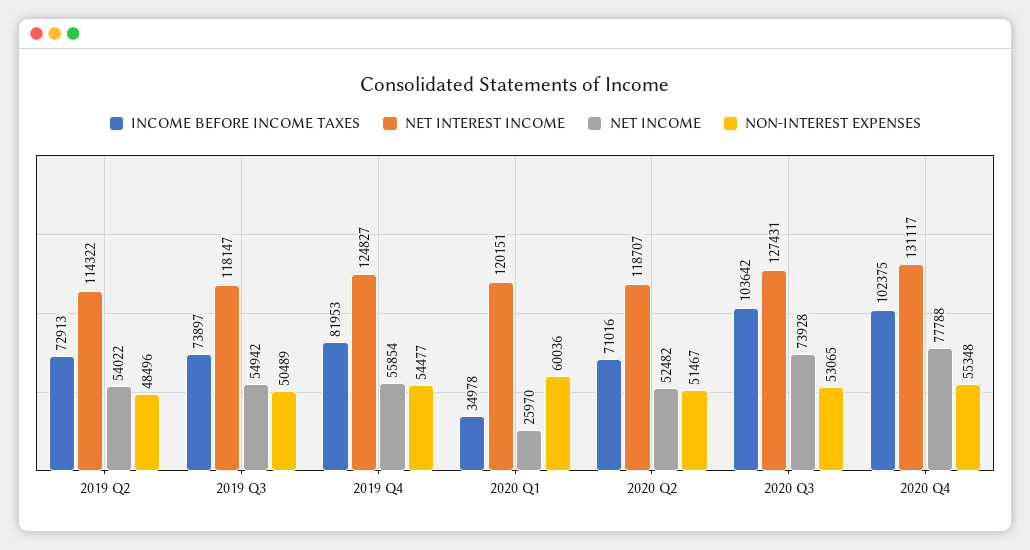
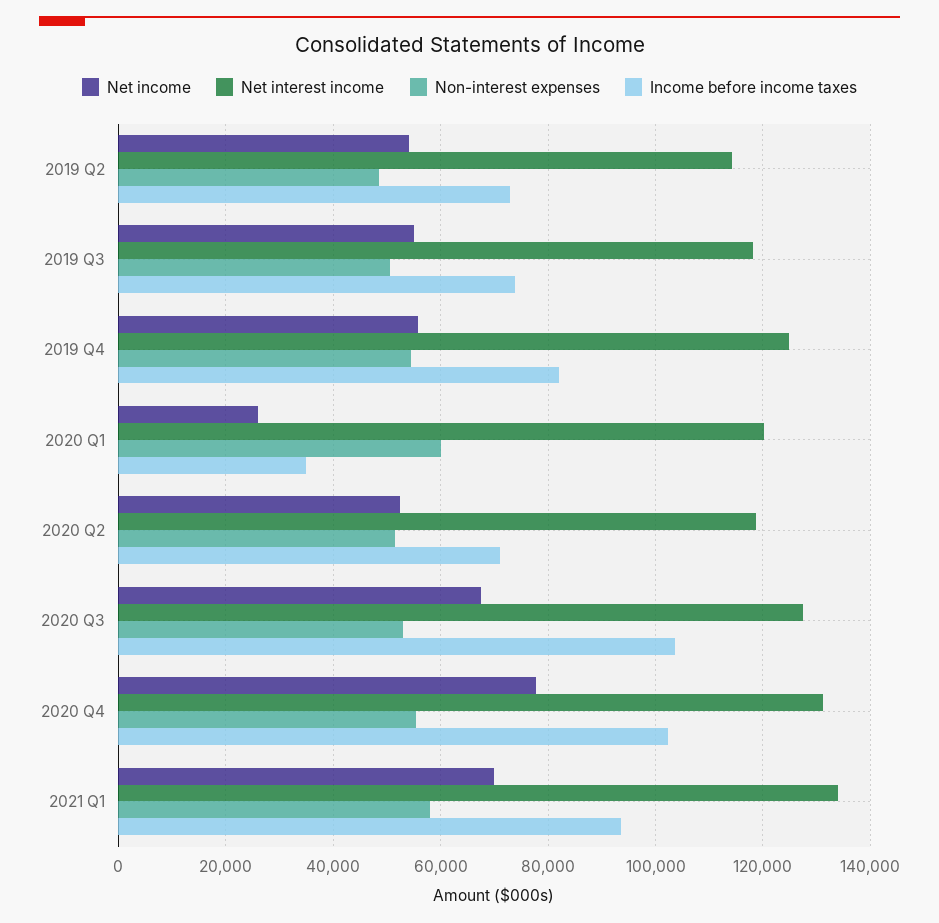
NET INCOME, 2020 Q3: 73928 -> 68000
NET INCOME, 2021 Q1: none -> 70000
NET INTEREST INCOME, 2021 Q1: none -> 134000
NON-INTEREST EXPENSES, 2021 Q1: none -> 58000
INCOME BEFORE INCOME TAXES, 2021 Q1: none -> 94000

